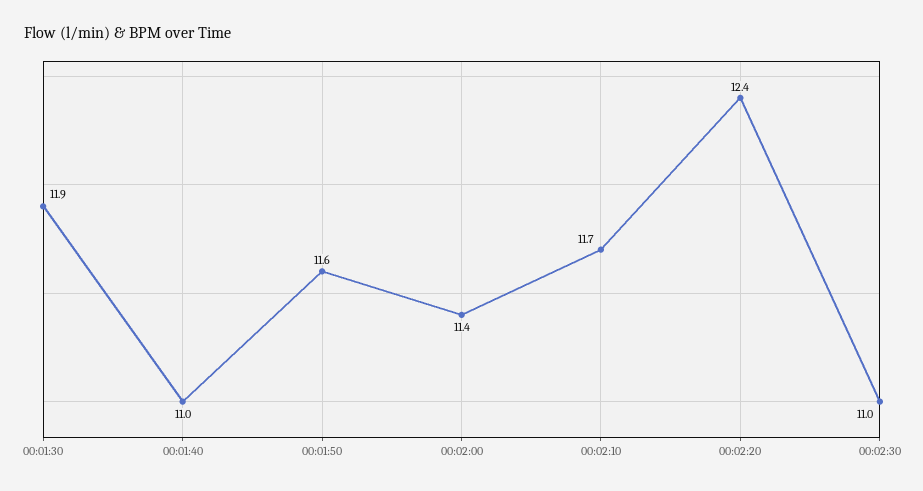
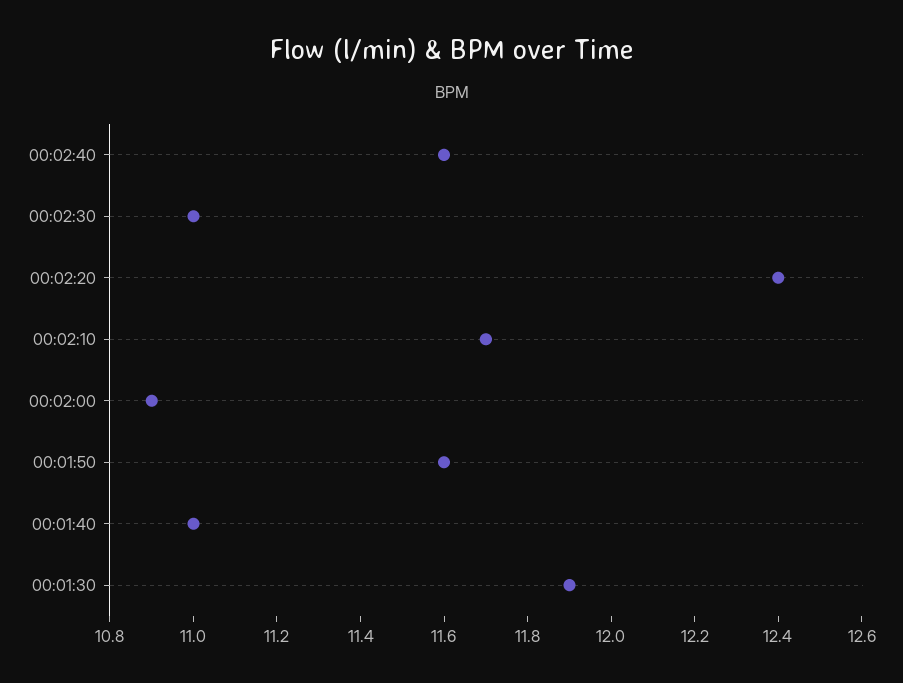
00:02:00: 11.4 -> 10.9
00:02:40: none -> 11.6

